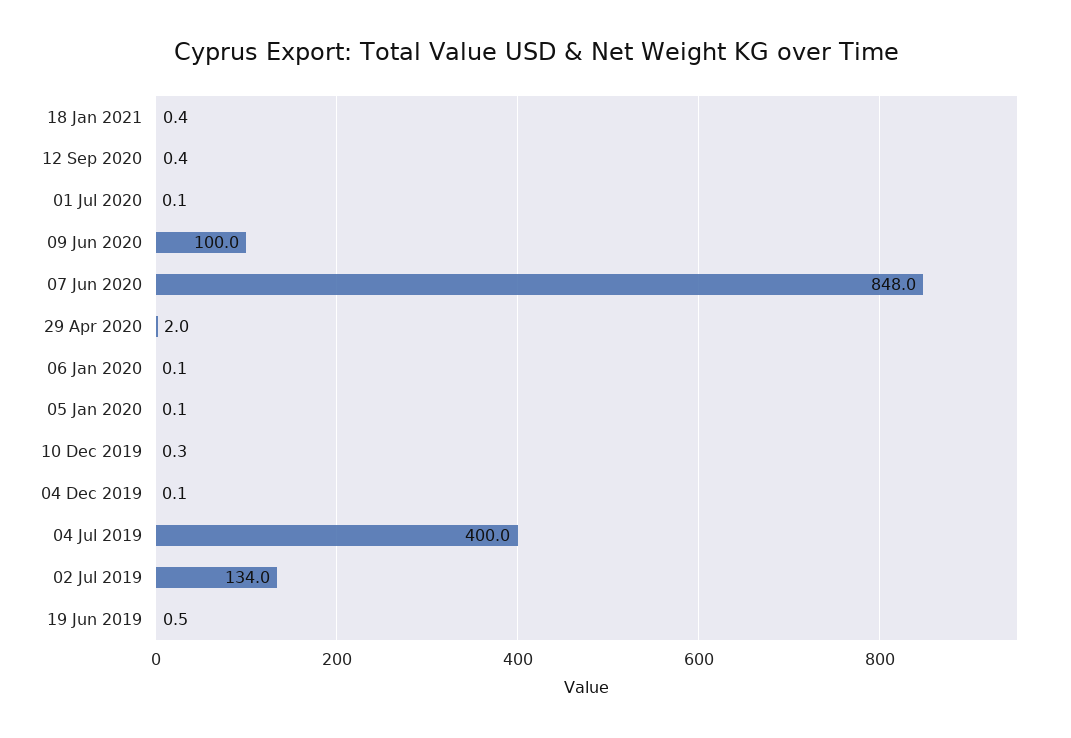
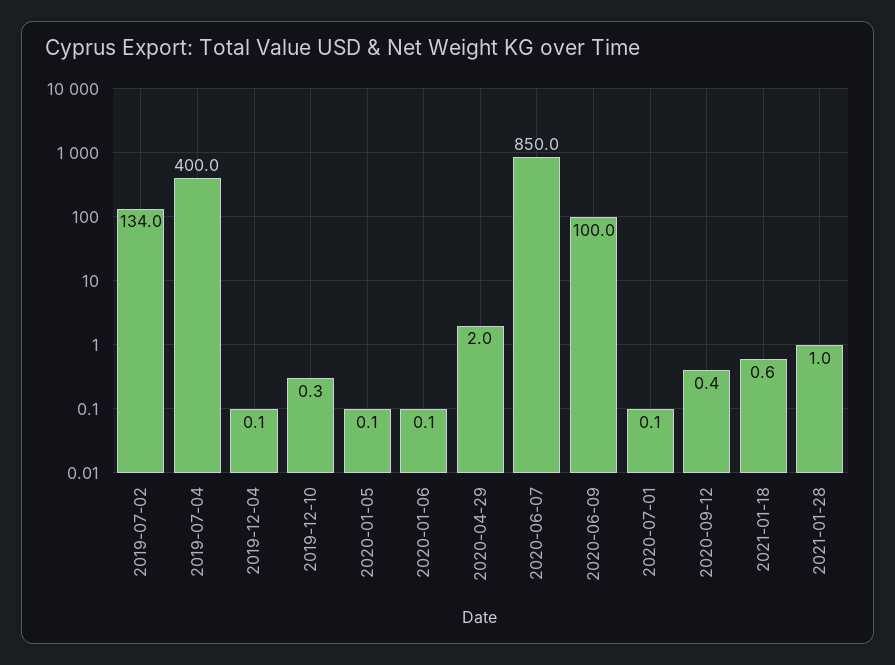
18 Jan 2021: 0.4 -> 0.6
07 Jun 2020: 848 -> 850
19 Jun 2019: 0.5 -> none
2021-01-28: none -> 1

